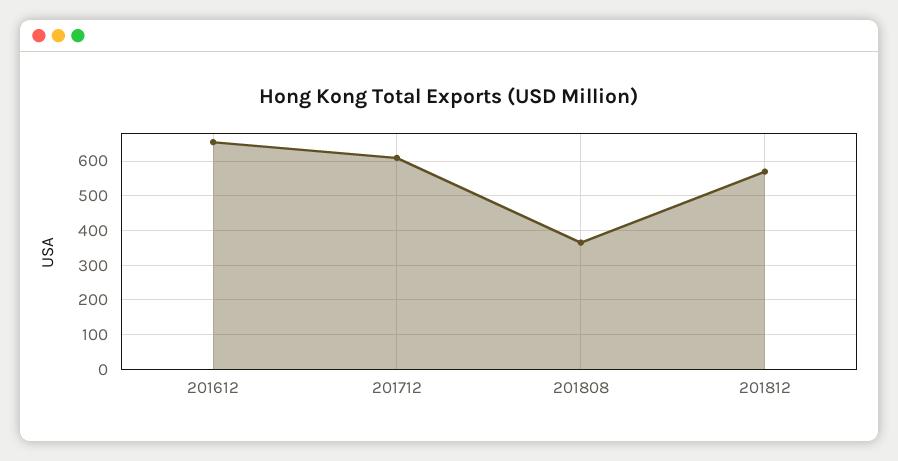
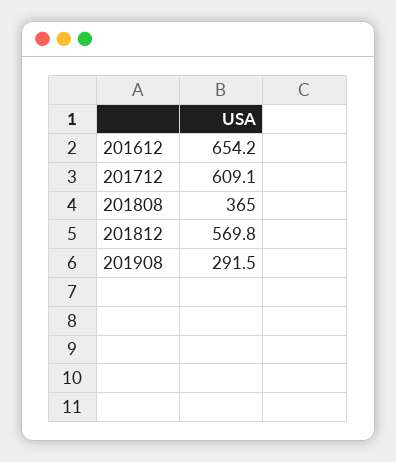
201908: none -> 291.5

